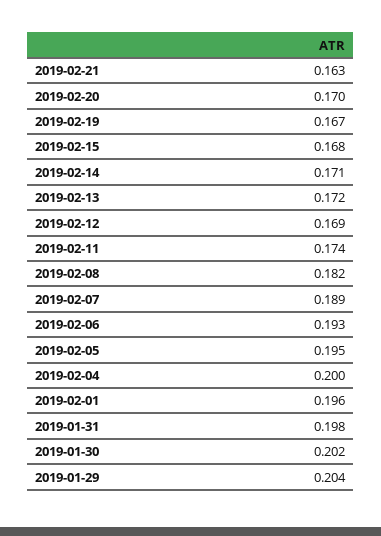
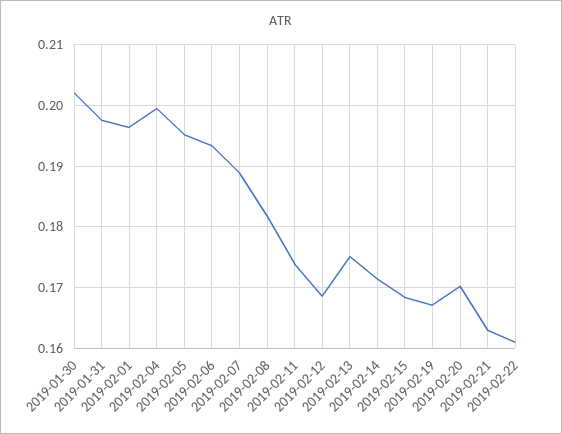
2019-02-13: 0.172 -> 0.175
2019-01-29: 0.204 -> none
2019-02-22: none -> 0.161

